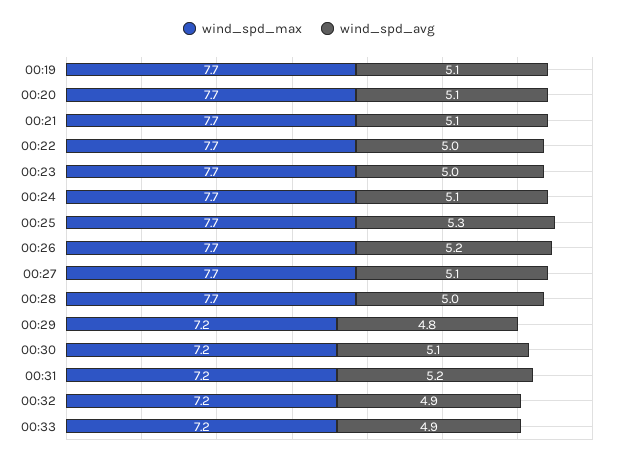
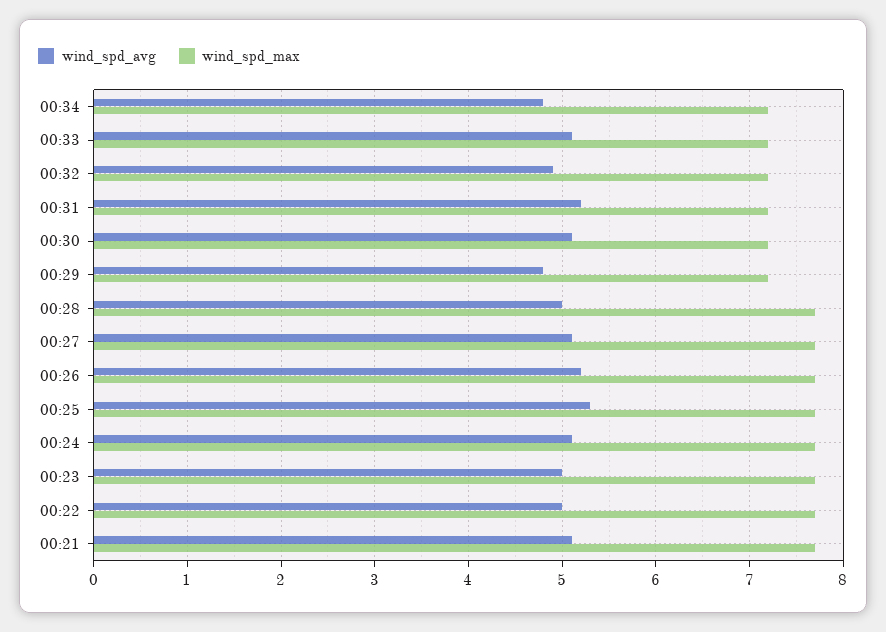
wind_spd_max, 00:19: 7.7 -> none
wind_spd_avg, 00:19: 5.1 -> none
wind_spd_max, 00:20: 7.7 -> none
wind_spd_avg, 00:20: 5.1 -> none
wind_spd_avg, 00:33: 4.9 -> 5.1
wind_spd_avg, 00:34: none -> 4.8
wind_spd_max, 00:34: none -> 7.2

